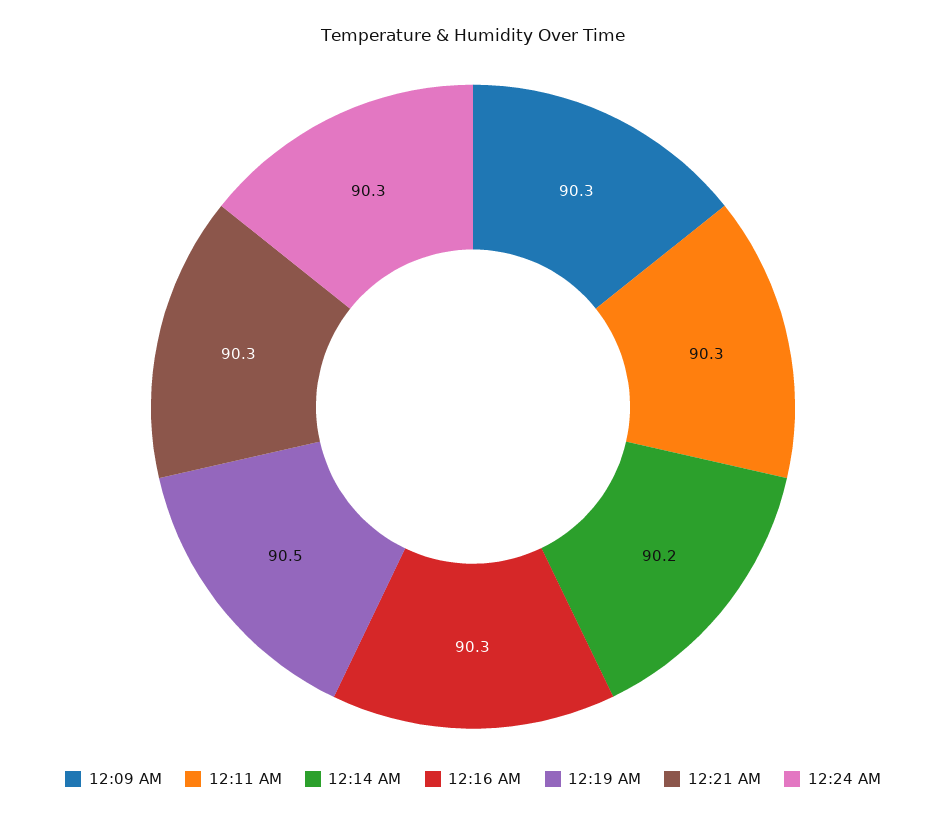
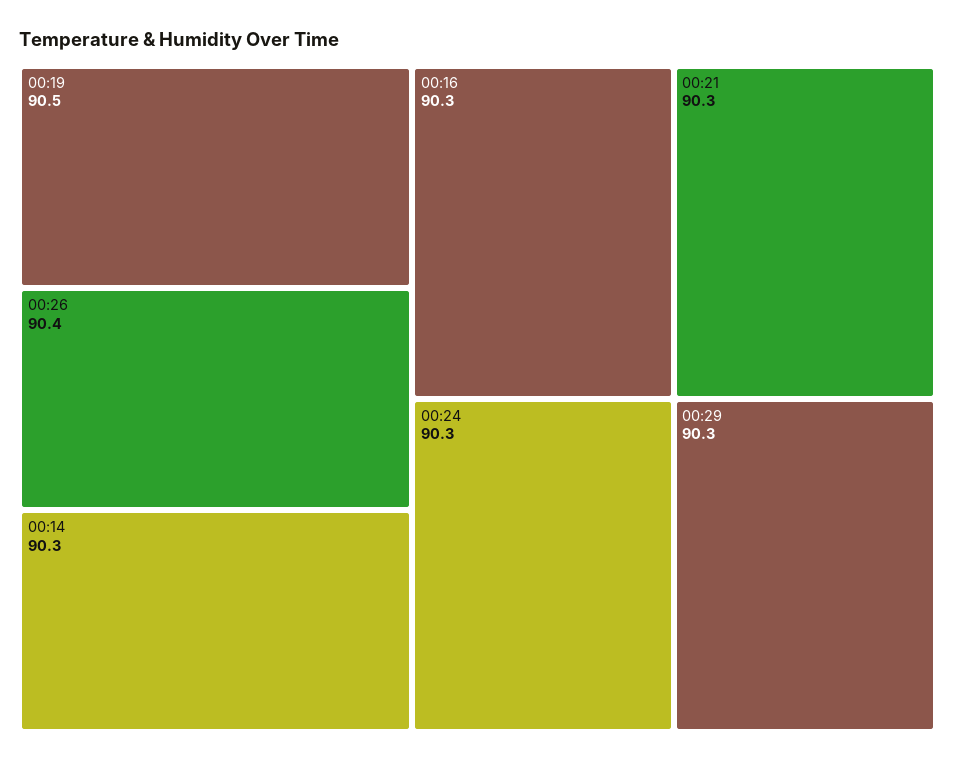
12:09 AM: 90.3 -> none
12:11 AM: 90.3 -> none
12:14 AM: 90.2 -> 90.3
00:26: none -> 90.4
00:29: none -> 90.3

